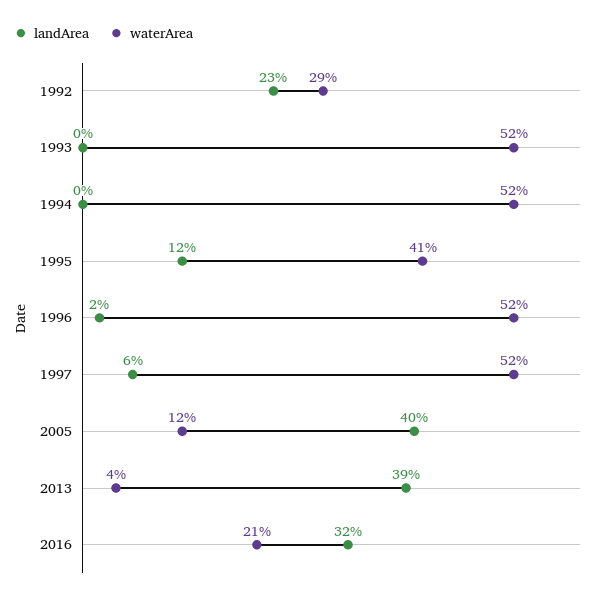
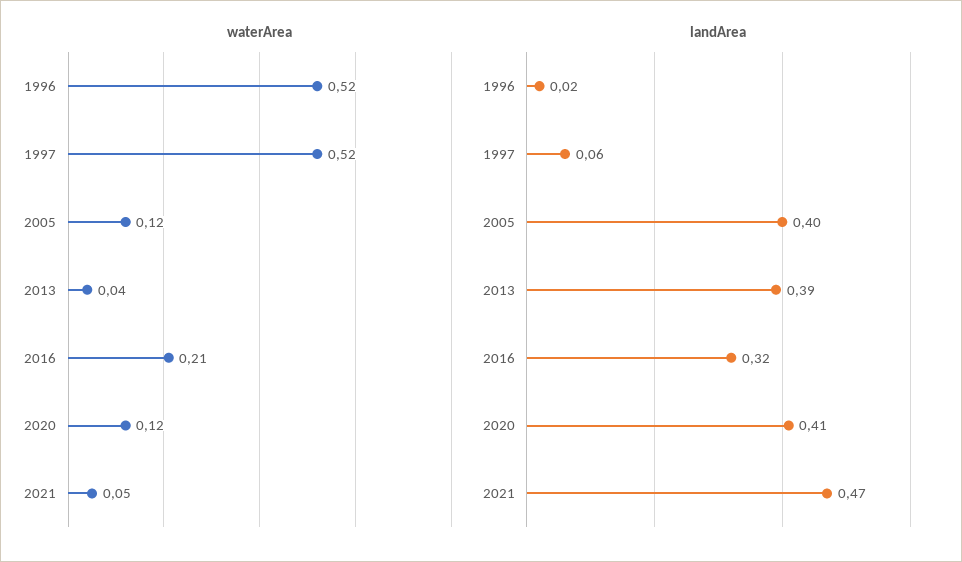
landArea, 1992: 0.23 -> none
waterArea, 1992: 0.29 -> none
landArea, 1993: 0 -> none
waterArea, 1993: 0.52 -> none
landArea, 1994: 0 -> none
waterArea, 1994: 0.52 -> none
landArea, 1995: 0.12 -> none
waterArea, 1995: 0.41 -> none
waterArea, 2020: none -> 0.12
waterArea, 2021: none -> 0.05
landArea, 2020: none -> 0.41
landArea, 2021: none -> 0.47

